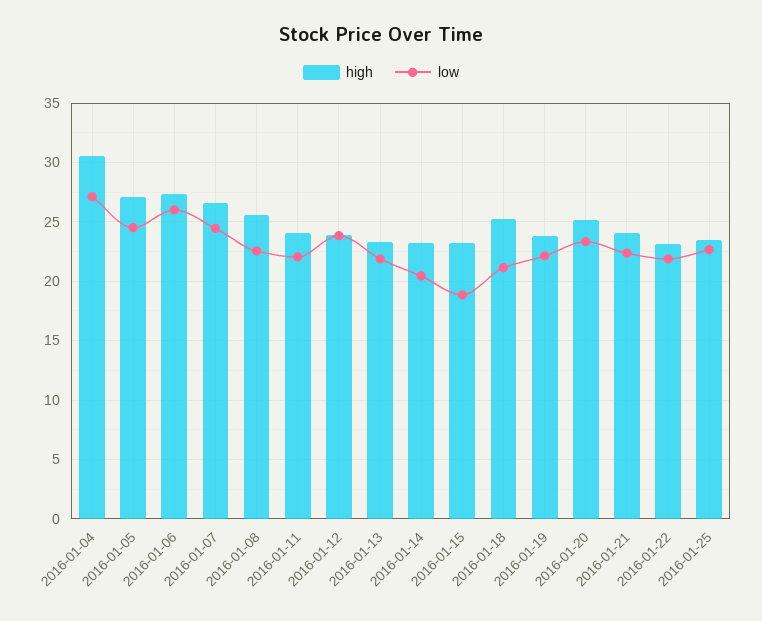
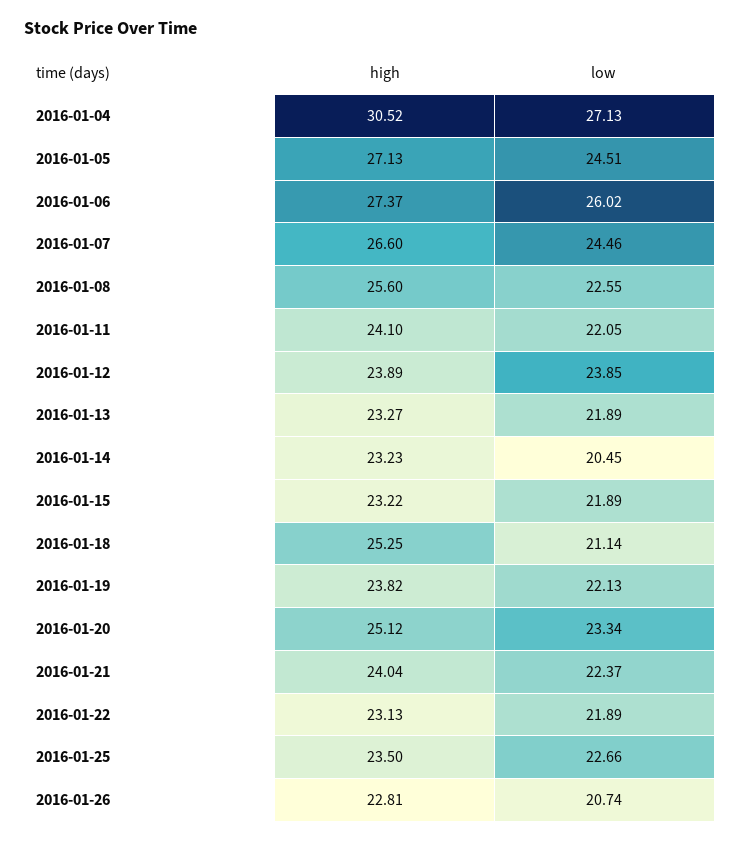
low, 2016-01-15: 19 -> 21.89
high, 2016-01-26: none -> 22.81
low, 2016-01-26: none -> 20.74

